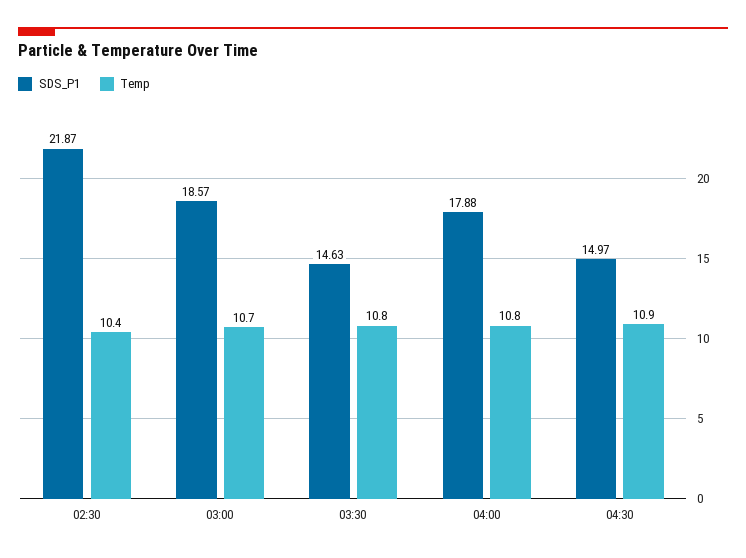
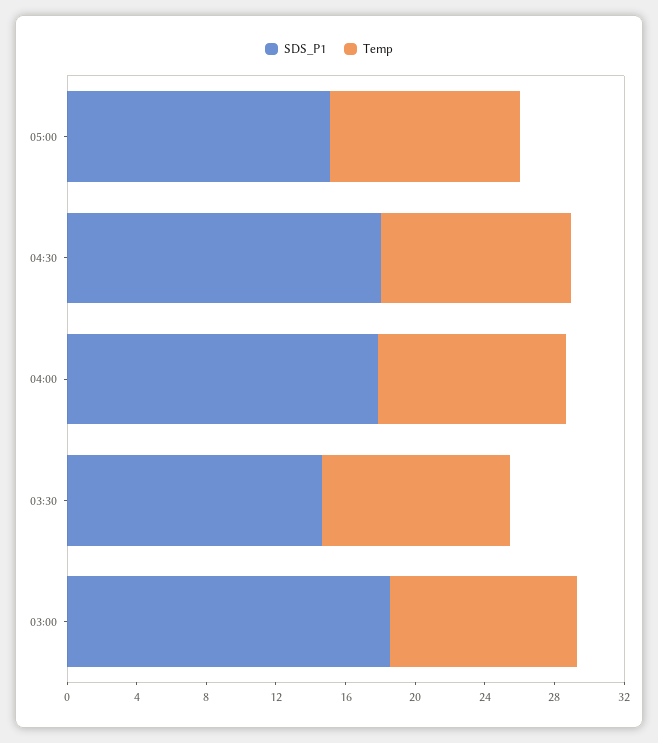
SDS_P1, 02:30: 21.87 -> none
Temp, 02:30: 10.4 -> none
SDS_P1, 04:30: 14.97 -> 18
SDS_P1, 05:00: none -> 15
Temp, 05:00: none -> 11

